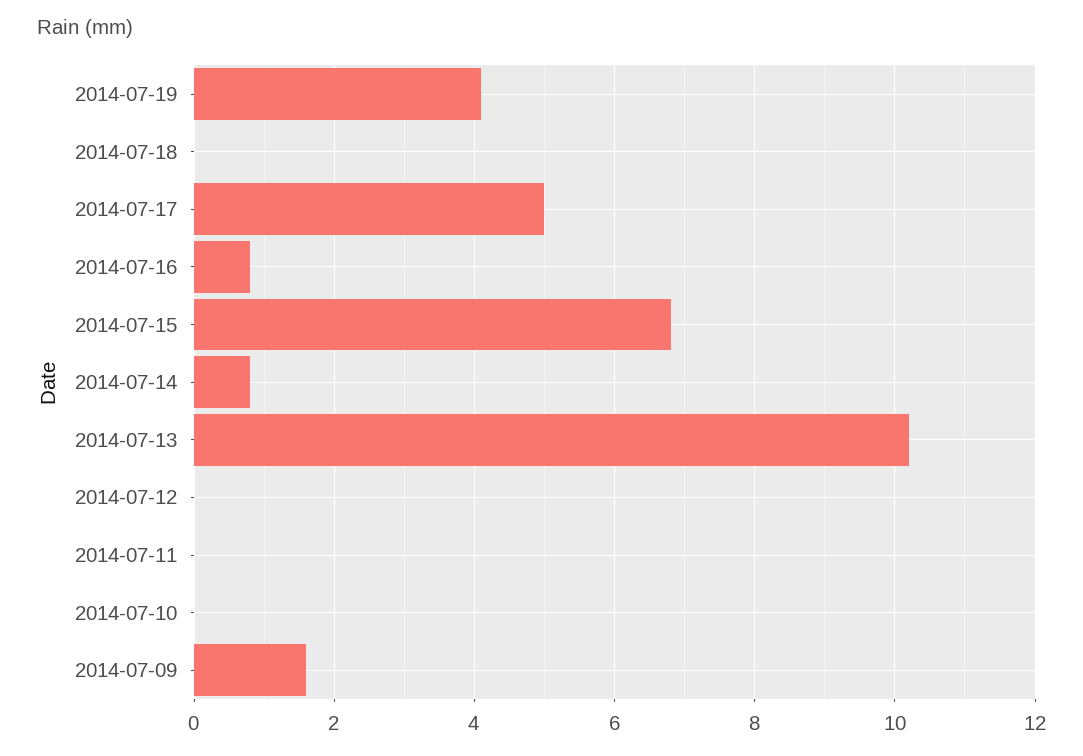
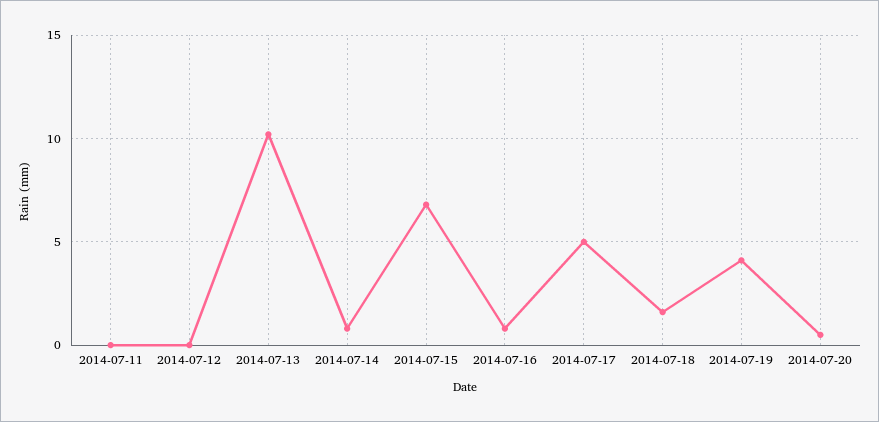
2014-07-18: 0 -> 1.5
2014-07-10: 0 -> none
2014-07-09: 1.5 -> none
2014-07-20: none -> 0.5

